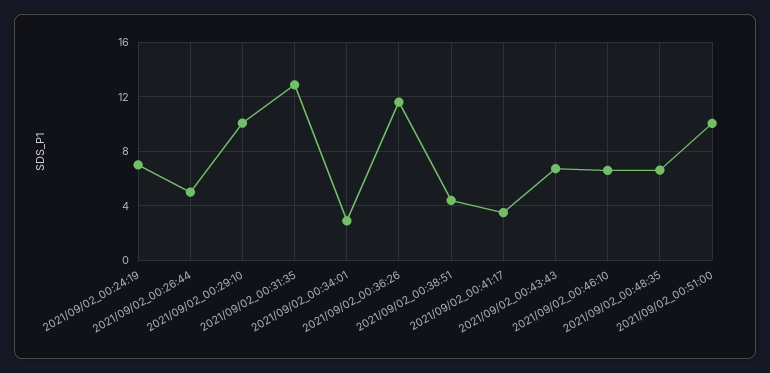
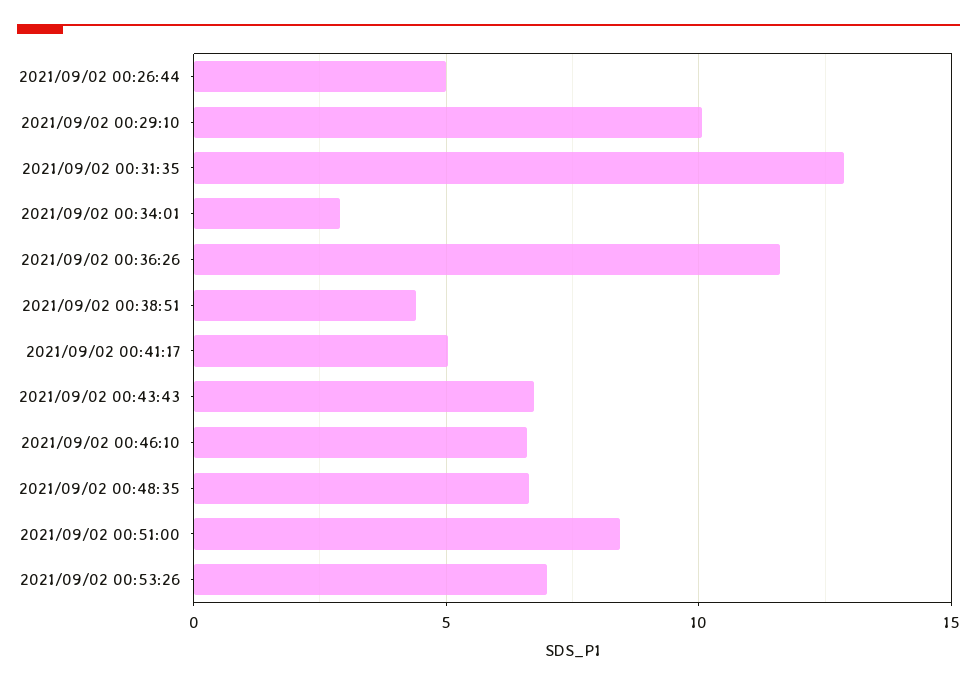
2021/09/02_00:24:19: 7 -> none
2021/09/02_00:41:17: 3.5 -> 5
2021/09/02_00:51:00: 10 -> 8.5
2021/09/02 00:53:26: none -> 7

